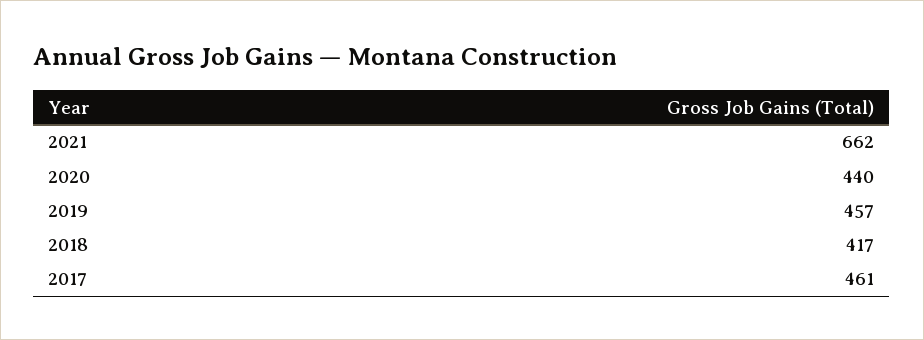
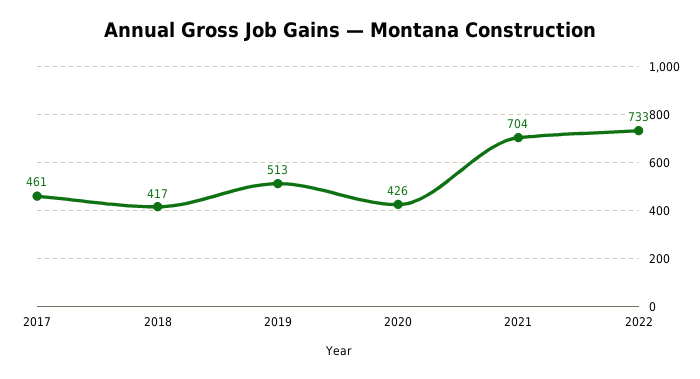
2021: 662 -> 704
2020: 440 -> 426
2019: 457 -> 513
2022: none -> 733

